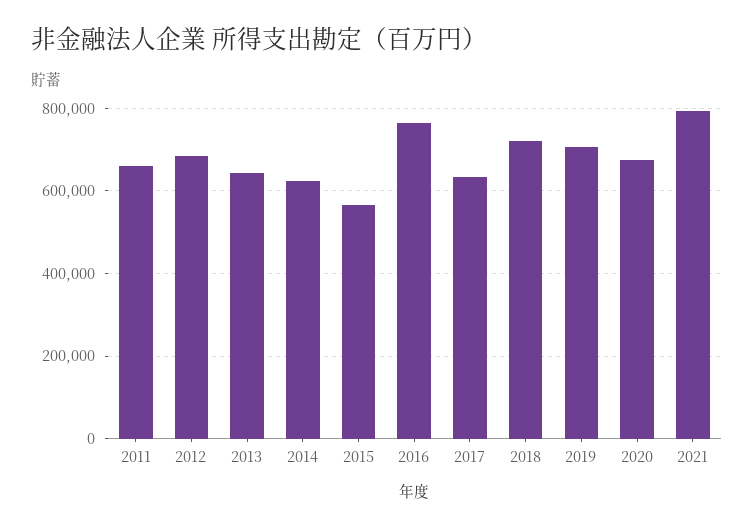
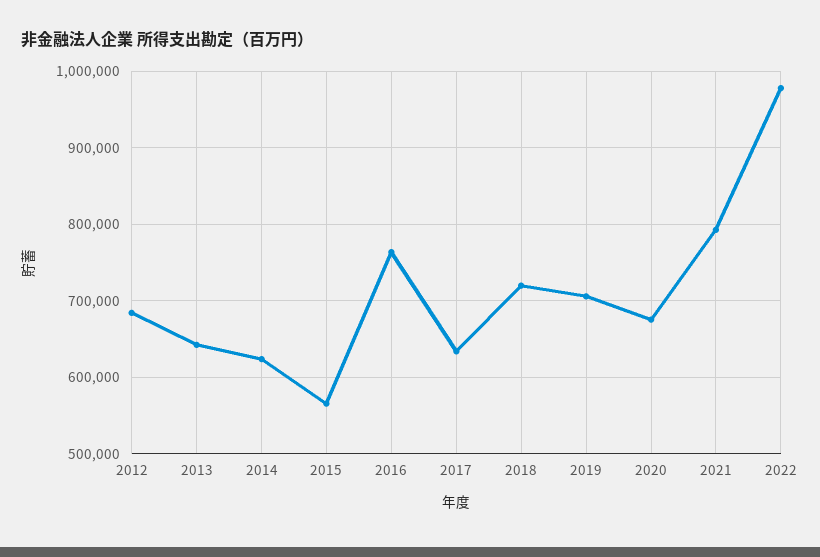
2011: 660000 -> none
2022: none -> 980000

